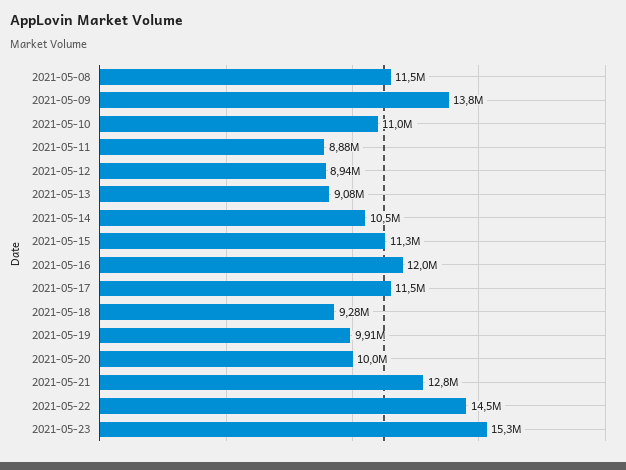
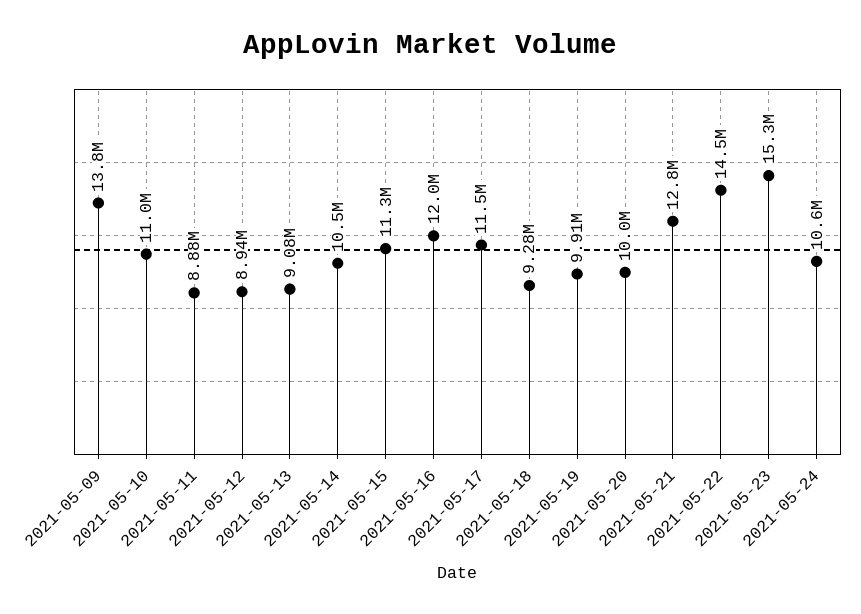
2021-05-08: 11500000 -> none
2021-05-24: none -> 10600000

